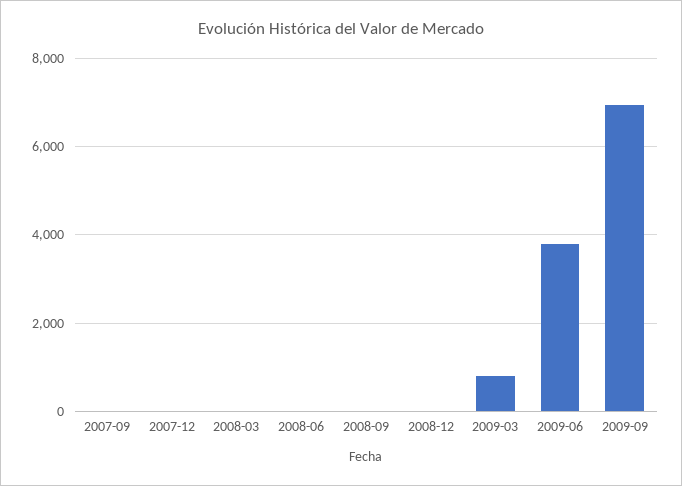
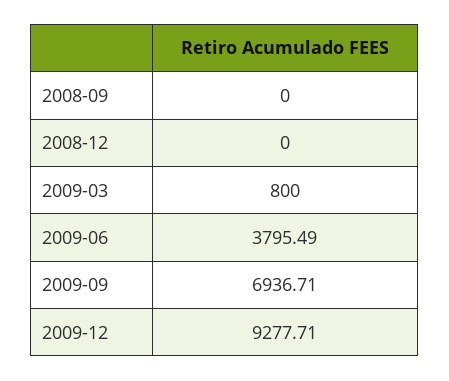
2007-09: 0 -> none
2007-12: 0 -> none
2008-03: 0 -> none
2008-06: 0 -> none
2009-12: none -> 9277.71

